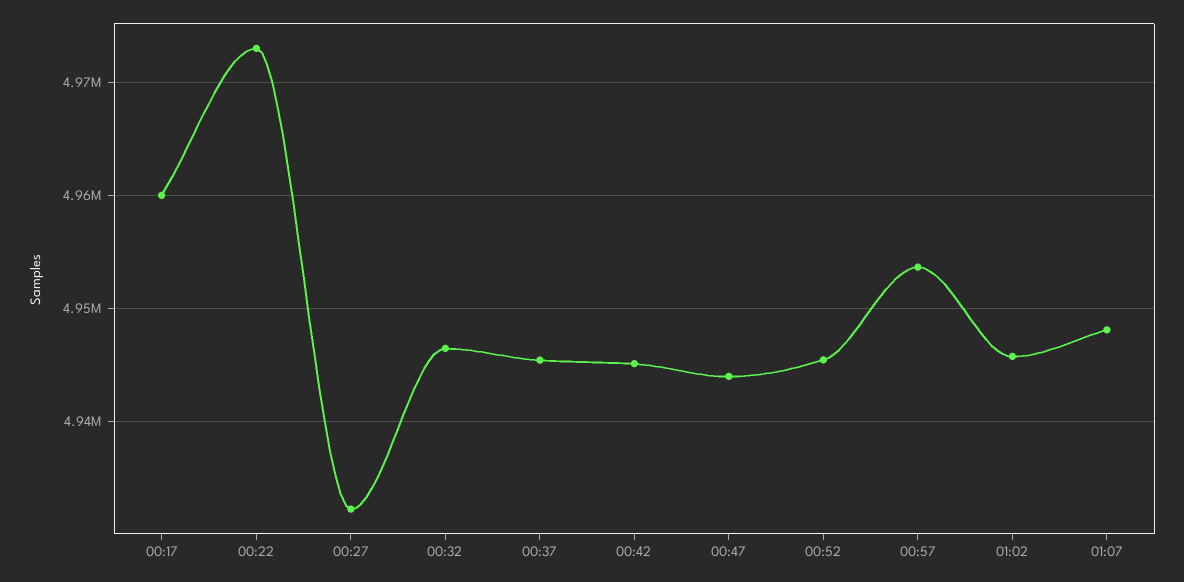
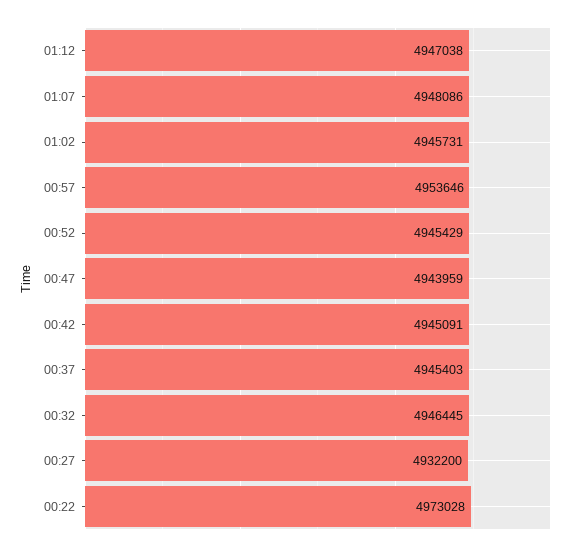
00:17: 4960000 -> none
01:12: none -> 4947038

